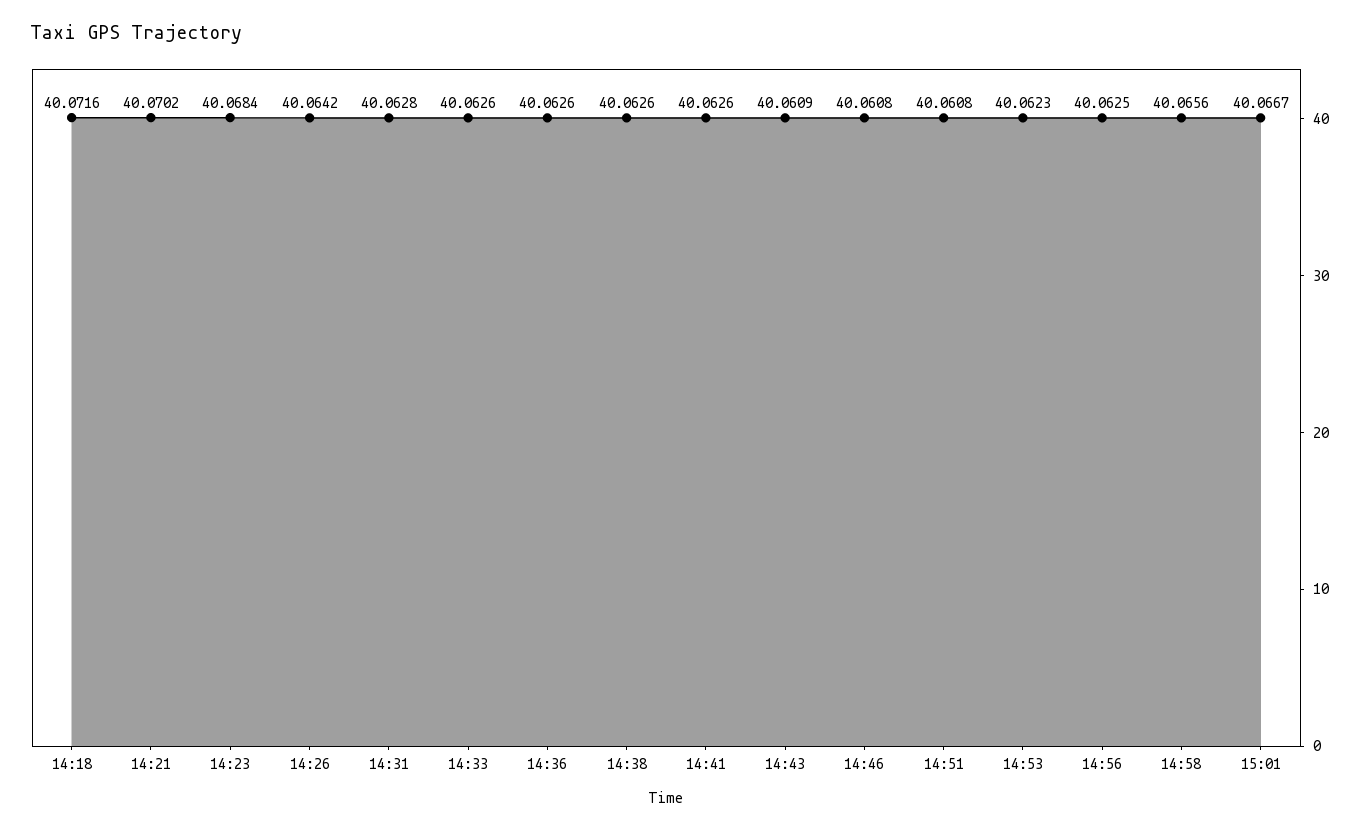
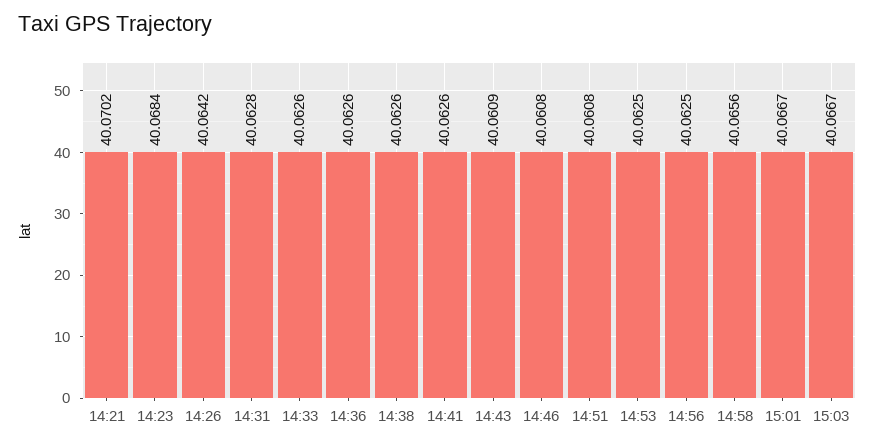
14:18: 40.0716 -> none
14:53: 40.0623 -> 40.0625
15:03: none -> 40.0667

